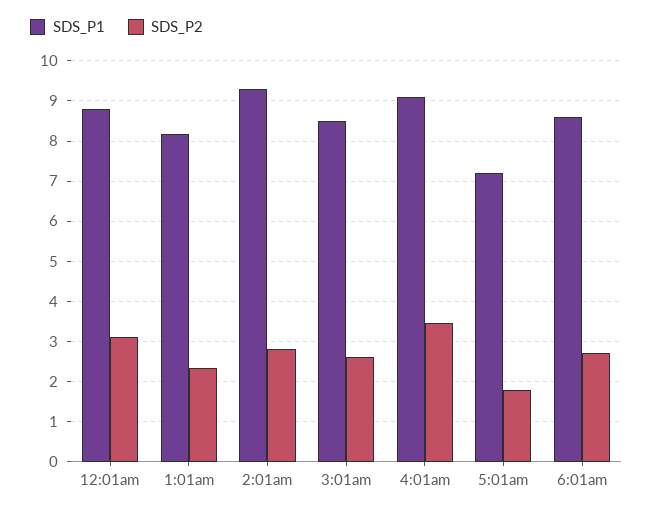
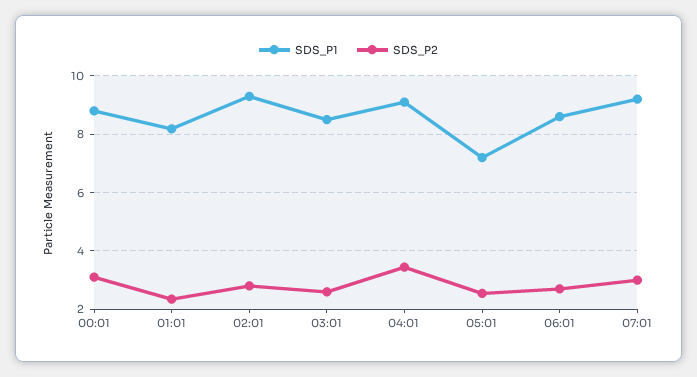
SDS_P2, 5:01am: 1.8 -> 2.5
SDS_P1, 07:01: none -> 9.25
SDS_P2, 07:01: none -> 3

